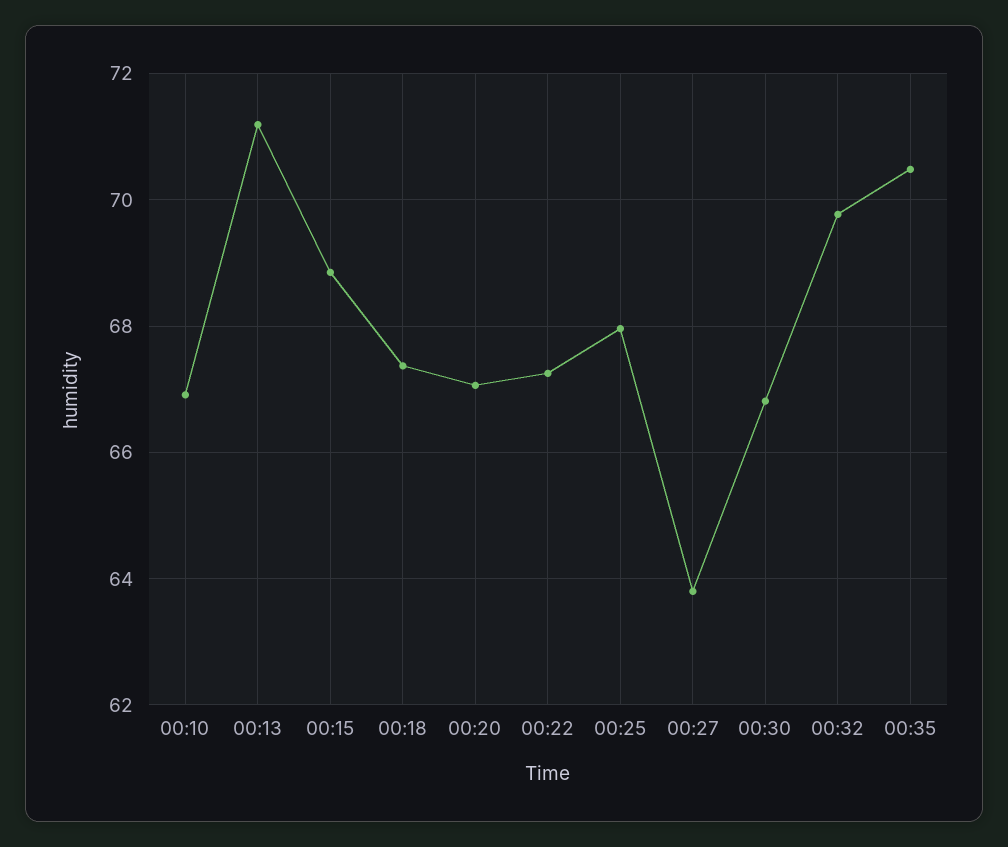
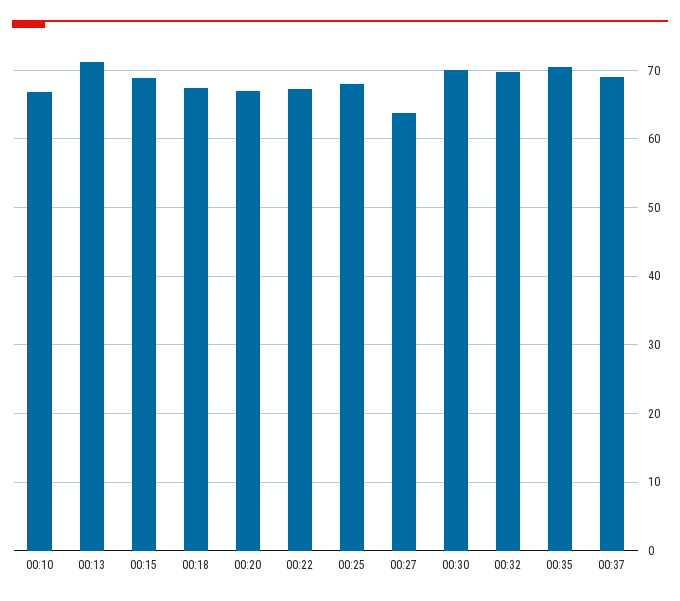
00:30: 66.8 -> 70
00:37: none -> 69

